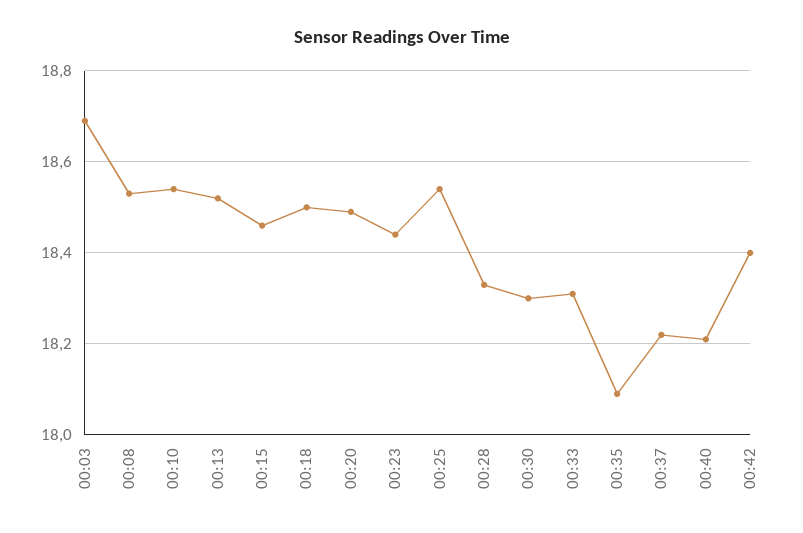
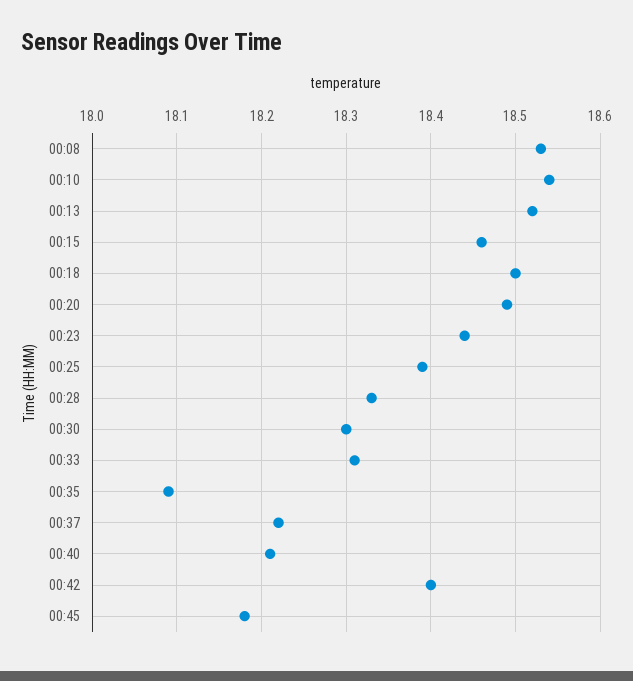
00:03: 18.7 -> none
00:25: 18.55 -> 18.39
00:45: none -> 18.18

